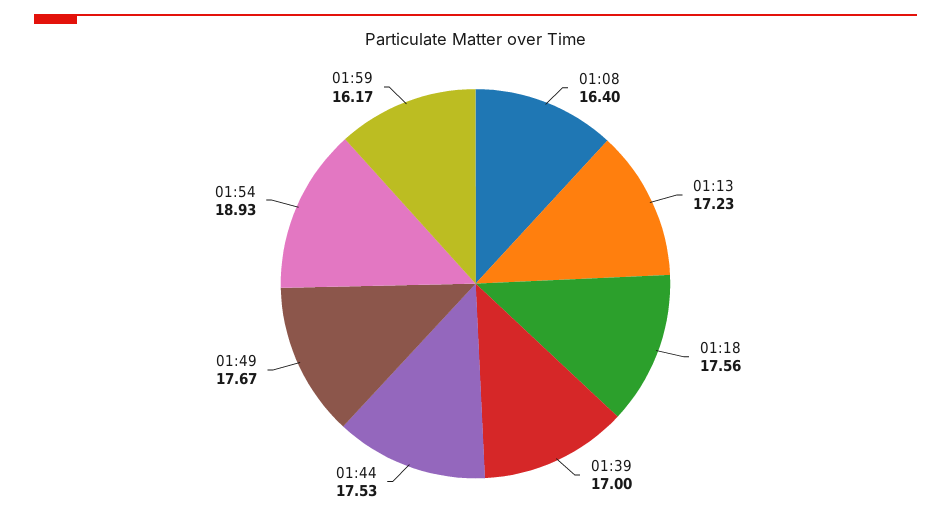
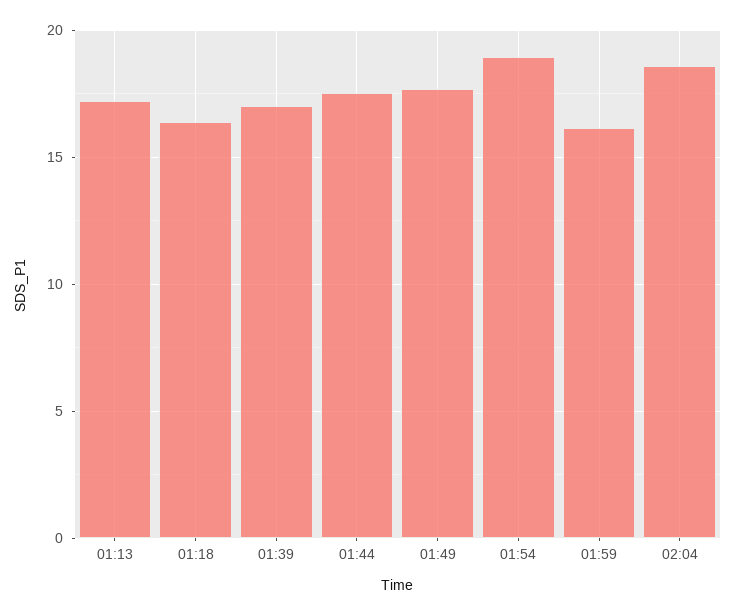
01:08: 16.4 -> none
01:18: 17.56 -> 16.5
02:04: none -> 18.5

